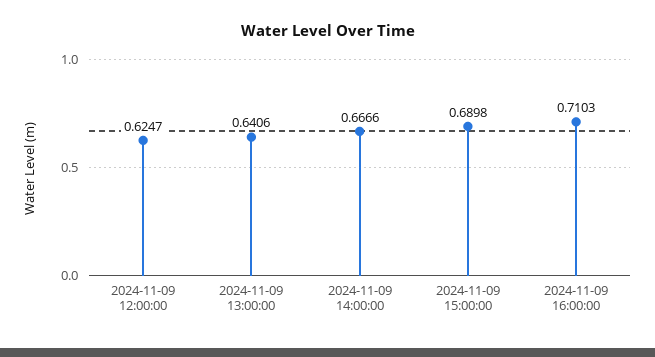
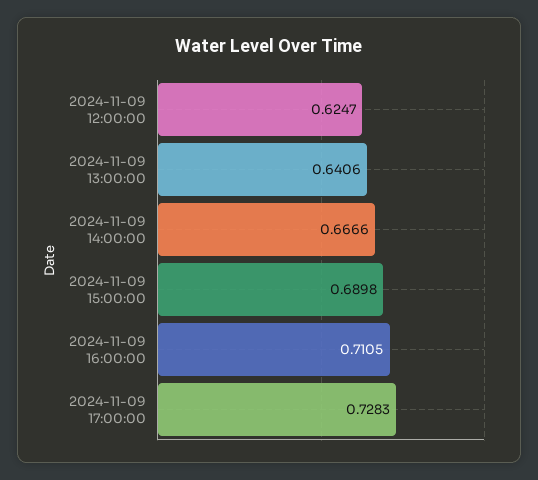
2024-11-09 16:00:00: 0.7103 -> 0.7105
2024-11-09 17:00:00: none -> 0.7283

